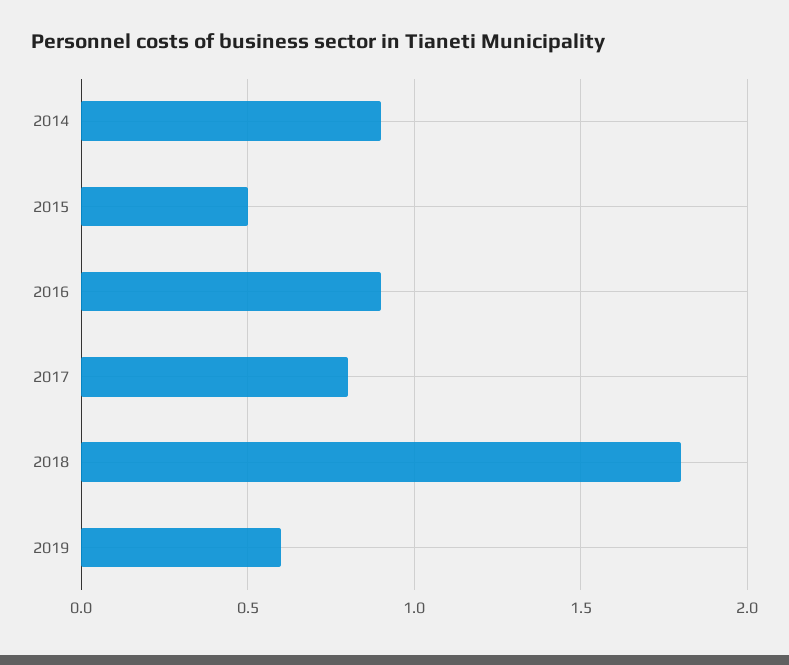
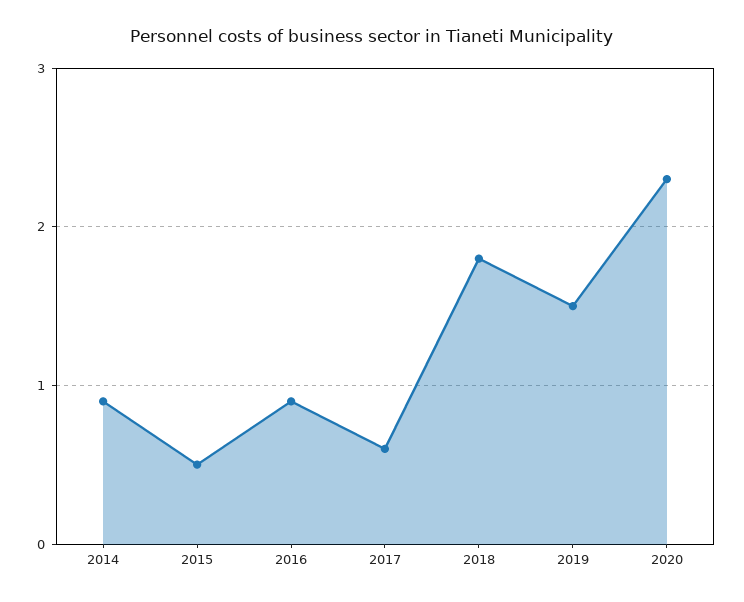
2017: 0.8 -> 0.6
2019: 0.6 -> 1.5
2020: none -> 2.3

